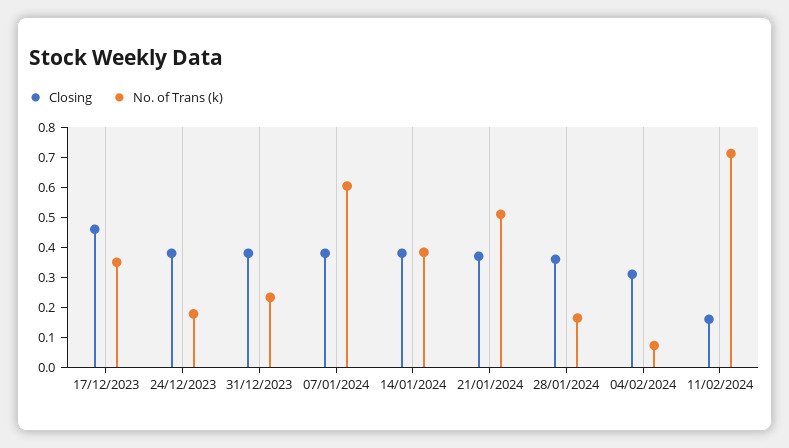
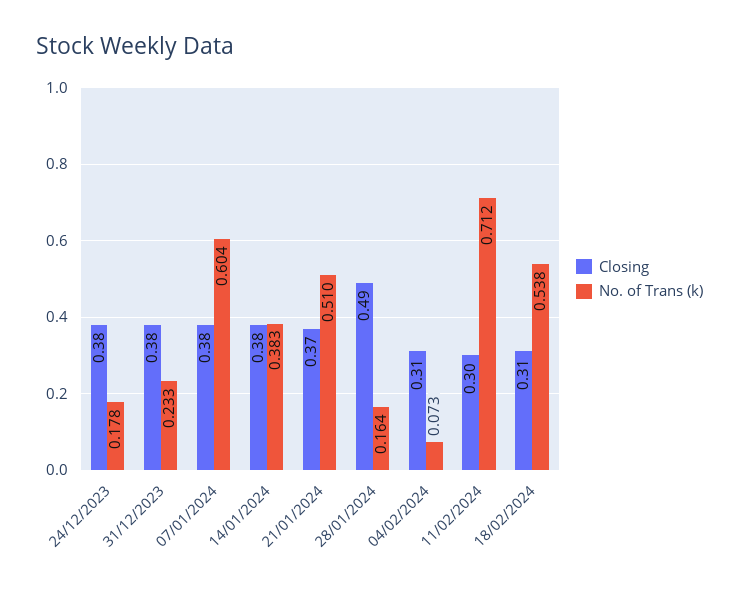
Closing, 17/12/2023: 0.45 -> none
No. of Trans (k), 17/12/2023: 0.35 -> none
Closing, 28/01/2024: 0.35 -> 0.49
Closing, 11/02/2024: 0.15 -> 0.3
Closing, 18/02/2024: none -> 0.31
No. of Trans (k), 18/02/2024: none -> 0.538

